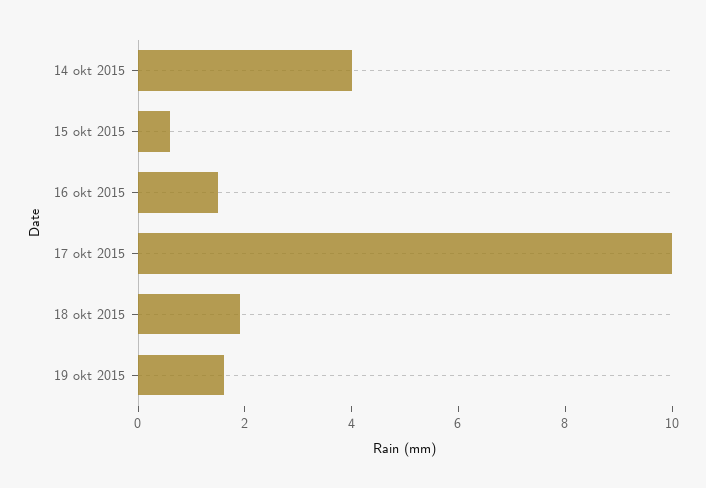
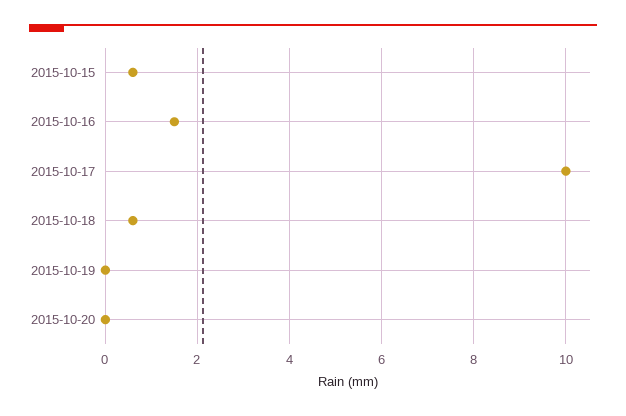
14 okt 2015: 4 -> none
18 okt 2015: 2 -> 0.5
19 okt 2015: 1.5 -> 0
2015-10-20: none -> 0

